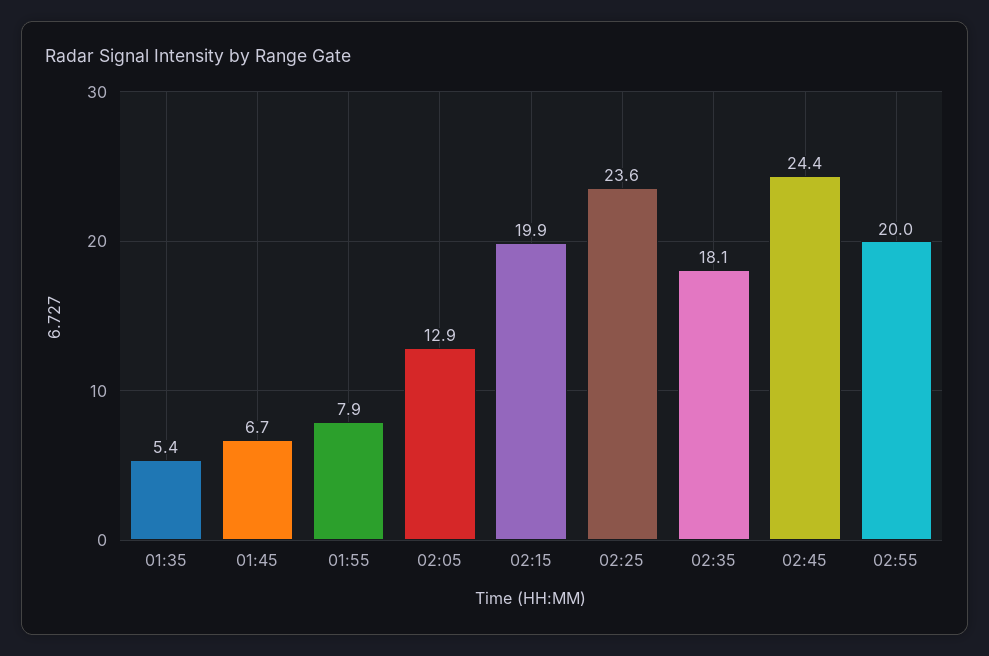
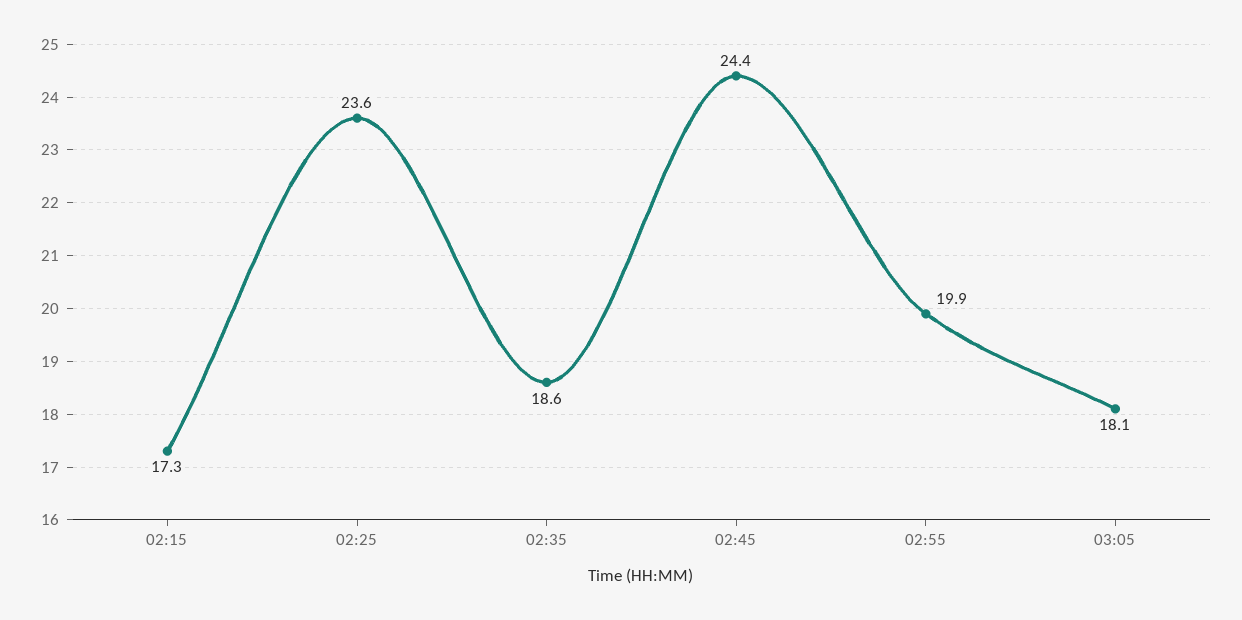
01:35: 5.4 -> none
01:45: 6.7 -> none
01:55: 7.9 -> none
02:05: 12.9 -> none
02:15: 19.9 -> 17.3
02:35: 18.1 -> 18.6
02:55: 20 -> 19.9
03:05: none -> 18.1

